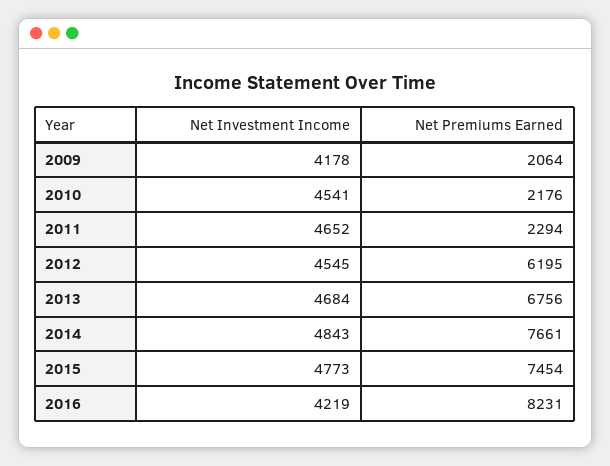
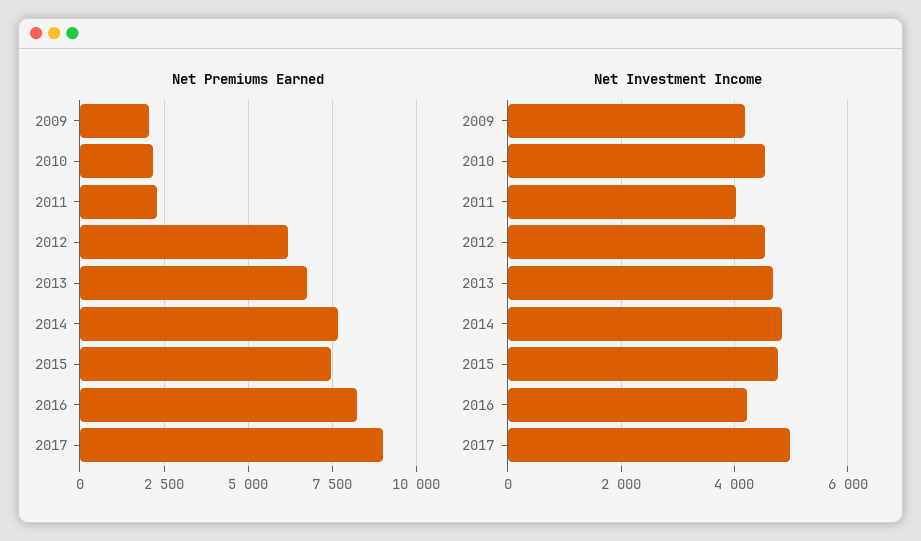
Net Investment Income, 2011: 4652 -> 4000
Net Premiums Earned, 2017: none -> 9000
Net Investment Income, 2017: none -> 5000

